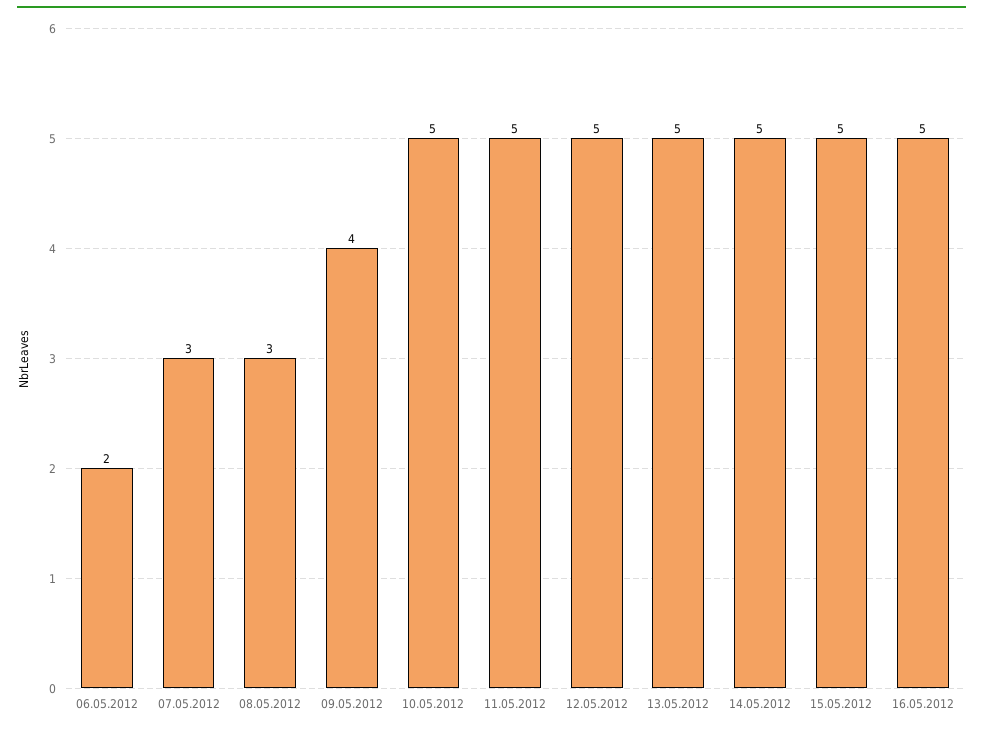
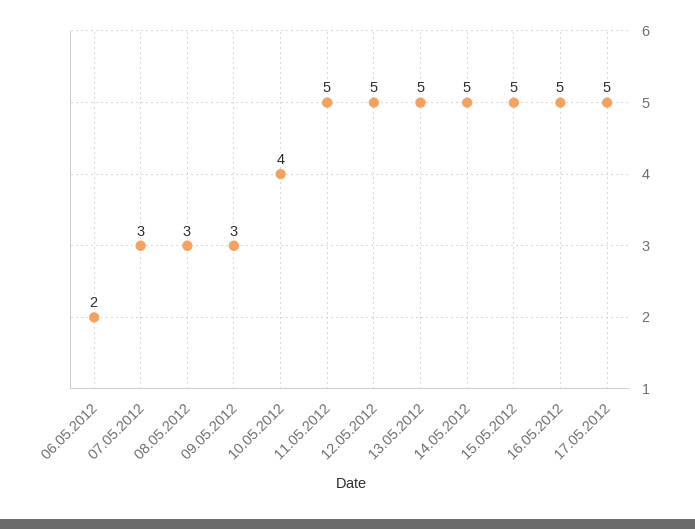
09.05.2012: 4 -> 3
10.05.2012: 5 -> 4
17.05.2012: none -> 5

